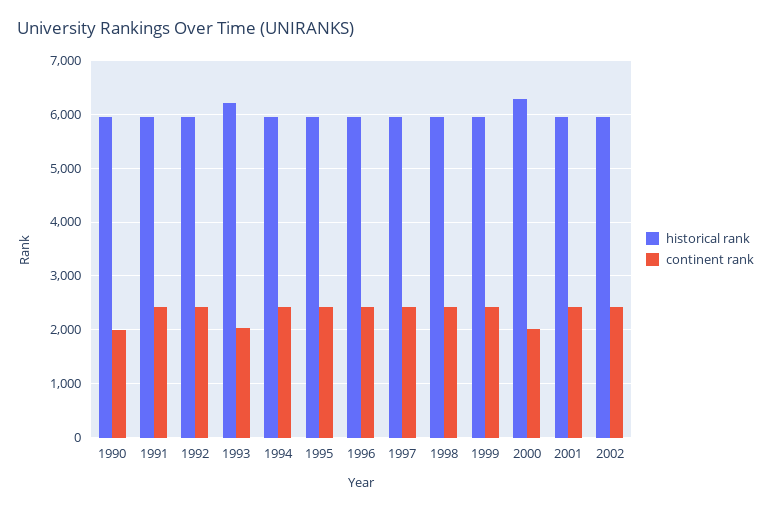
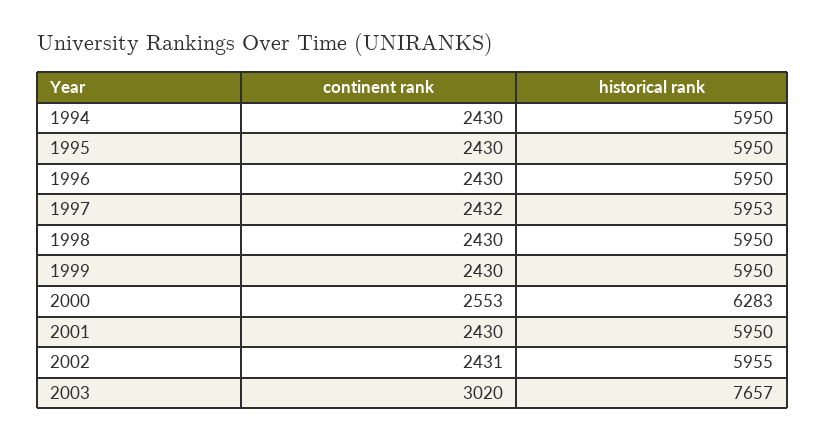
historical rank, 1990: 6000 -> none
continent rank, 1990: 2000 -> none
historical rank, 1991: 6000 -> none
continent rank, 1991: 2400 -> none
historical rank, 1992: 6000 -> none
continent rank, 1992: 2400 -> none
historical rank, 1993: 6200 -> none
continent rank, 1993: 2000 -> none
continent rank, 2000: 2000 -> 2553
continent rank, 2003: none -> 3020
historical rank, 2003: none -> 7657

